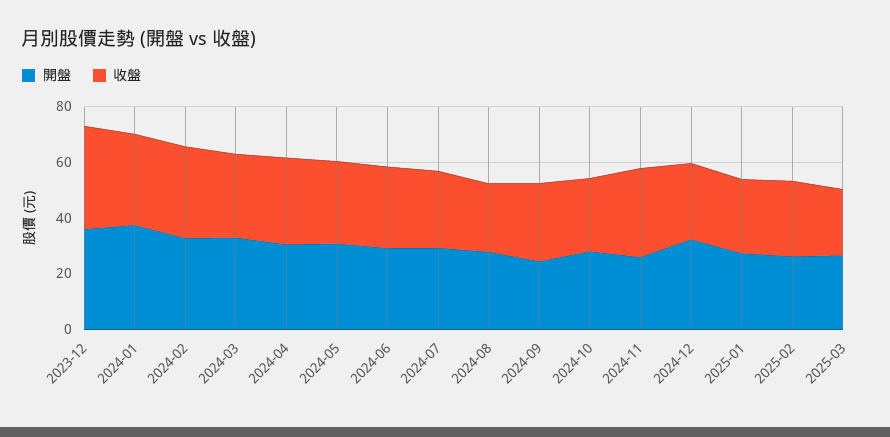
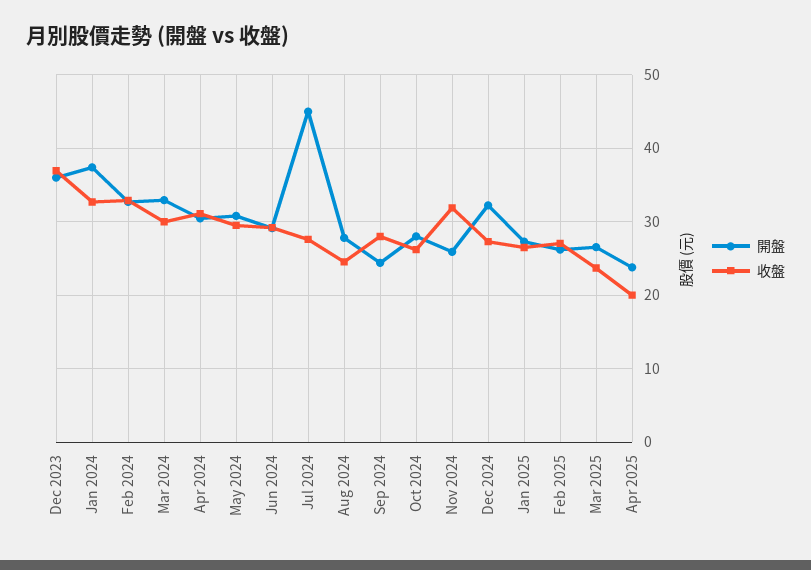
開盤, 2024-07: 30 -> 45
開盤, Apr 2025: none -> 24
收盤, Apr 2025: none -> 20

